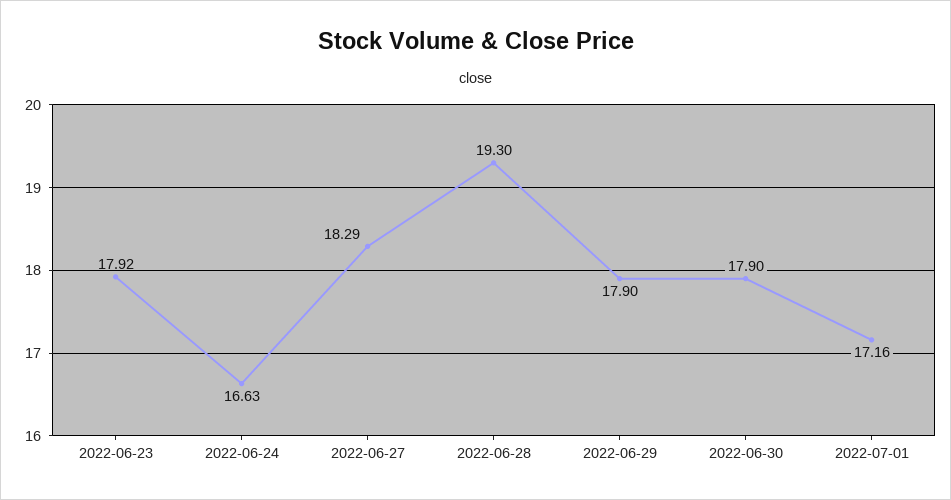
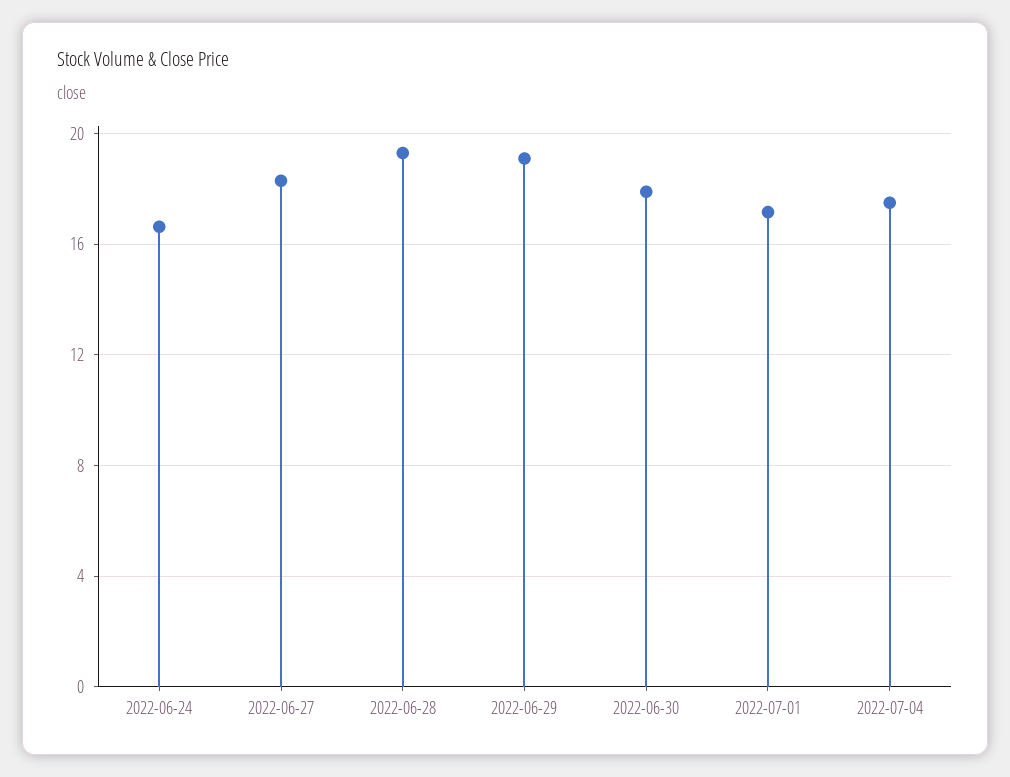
2022-06-23: 17.92 -> none
2022-06-29: 17.9 -> 19
2022-07-04: none -> 17.5

